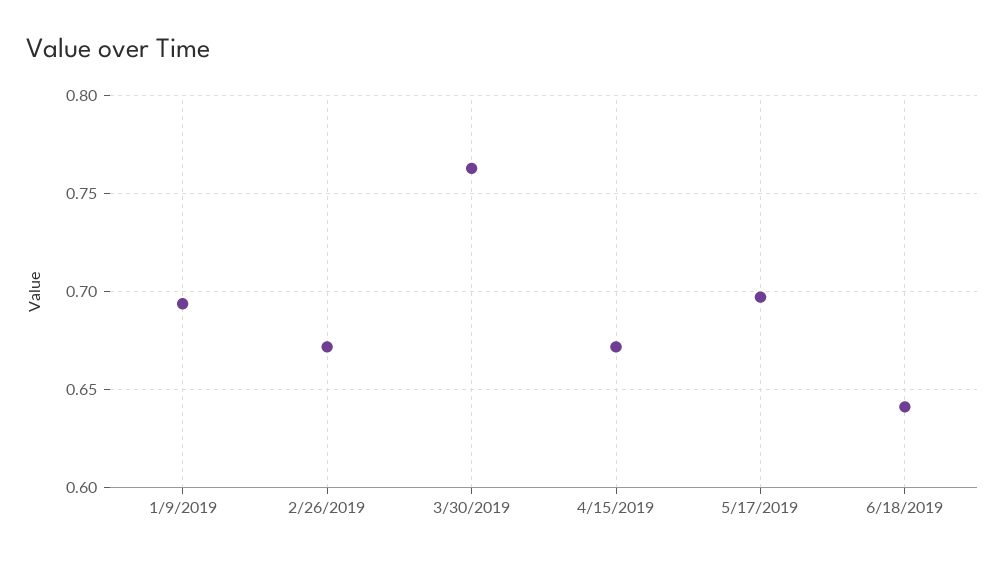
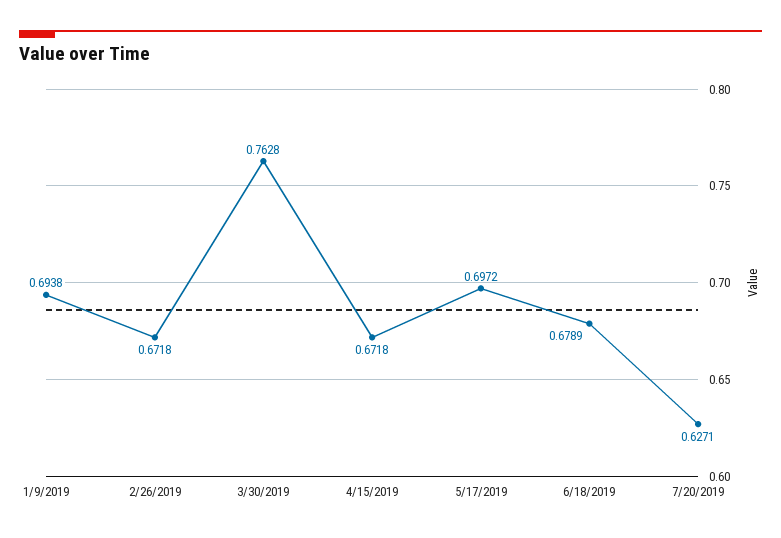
6/18/2019: 0.64 -> 0.6789
7/20/2019: none -> 0.6271

